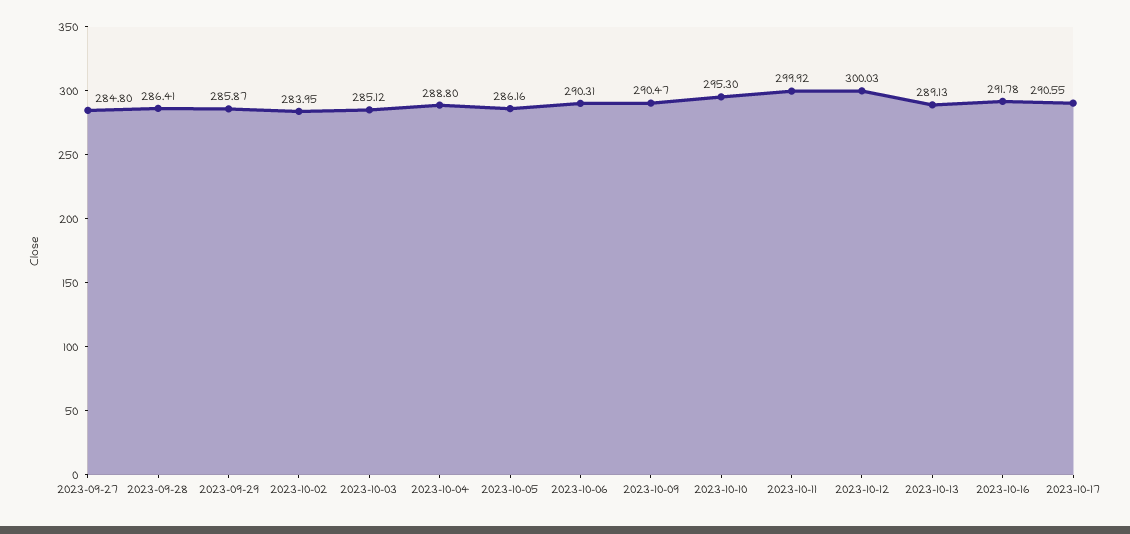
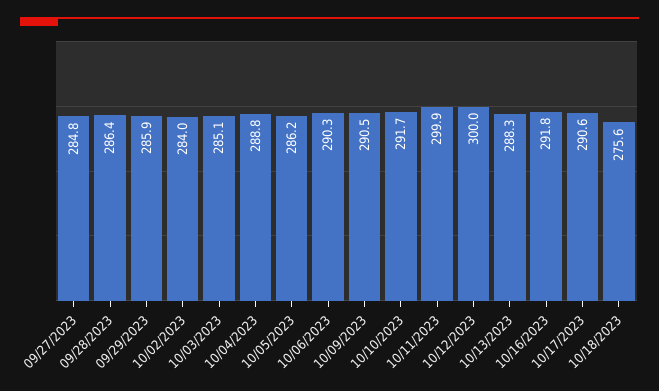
2023-10-10: 295.3 -> 291.7
2023-10-13: 289.13 -> 288.3
10/18/2023: none -> 275.6

